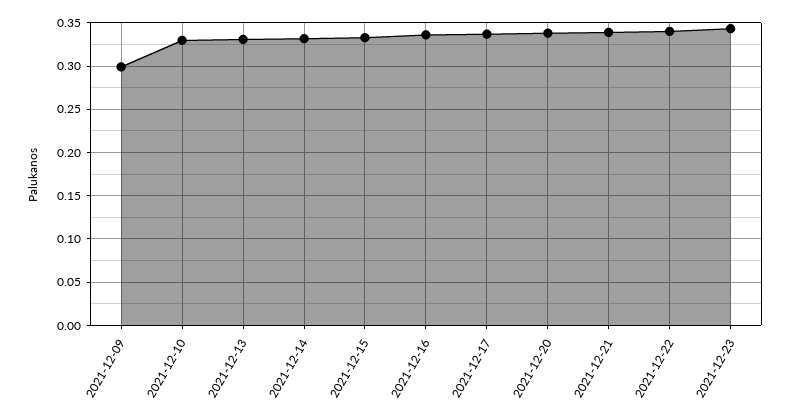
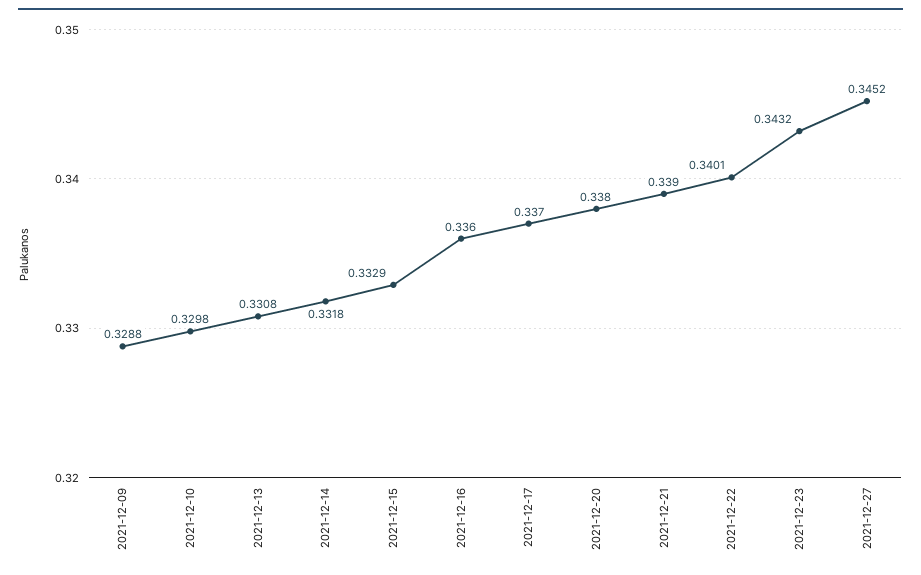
2021-12-09: 0.3 -> 0.3288
2021-12-27: none -> 0.3452

